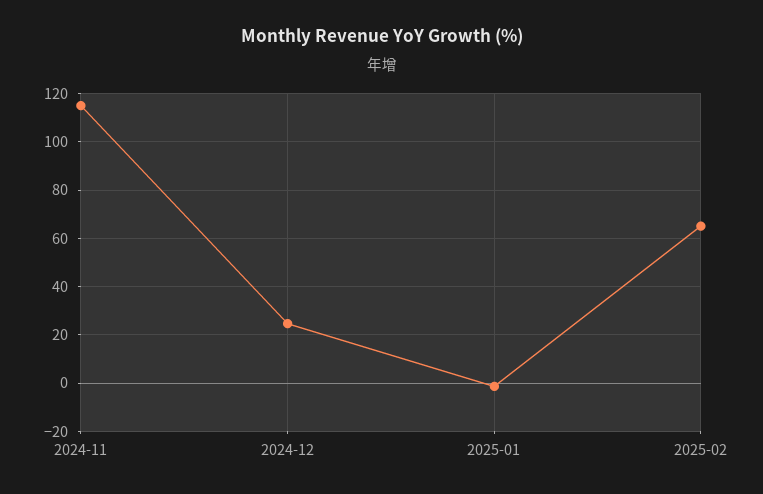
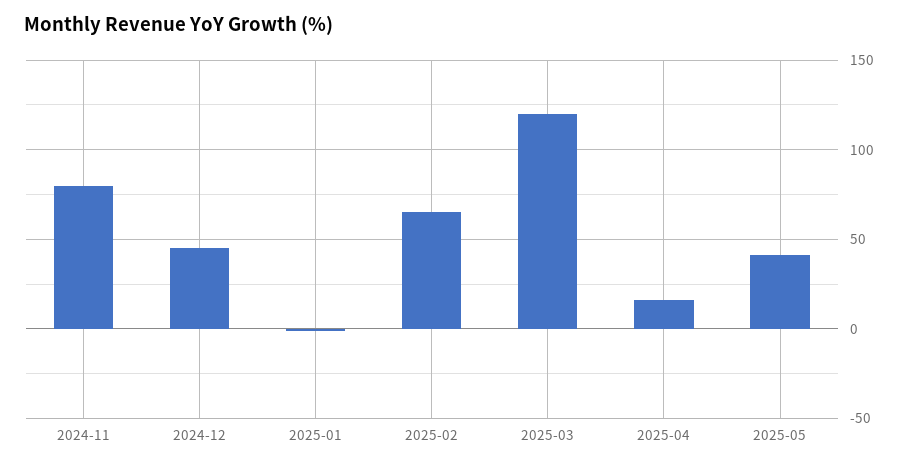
2024-11: 115 -> 80
2024-12: 25 -> 45
2025-03: none -> 120
2025-04: none -> 15
2025-05: none -> 40

